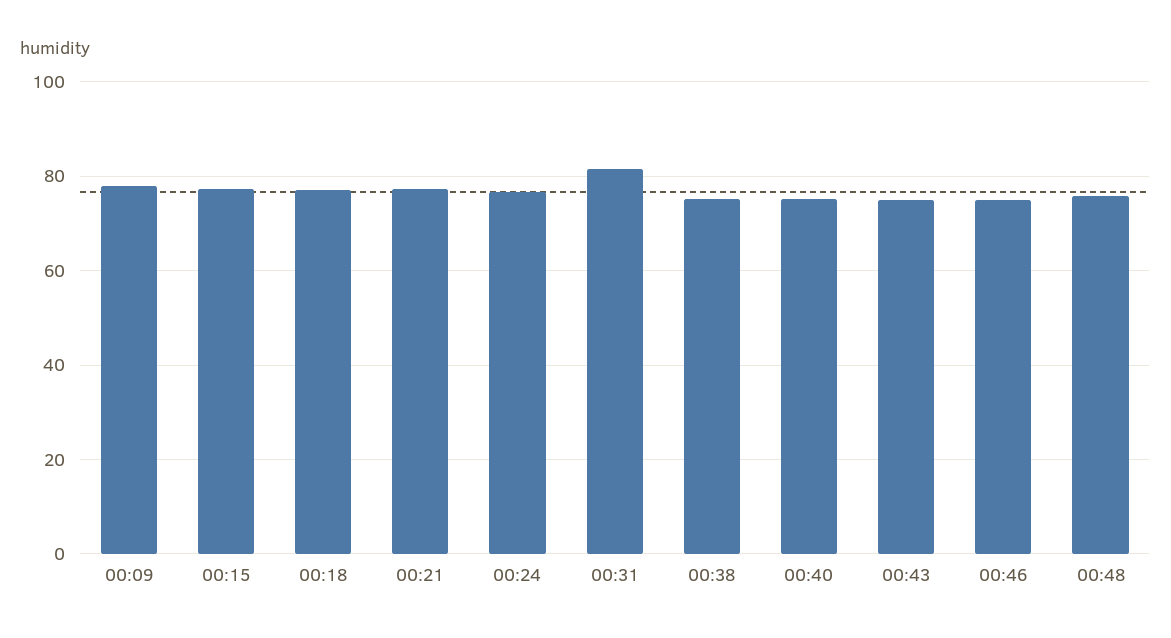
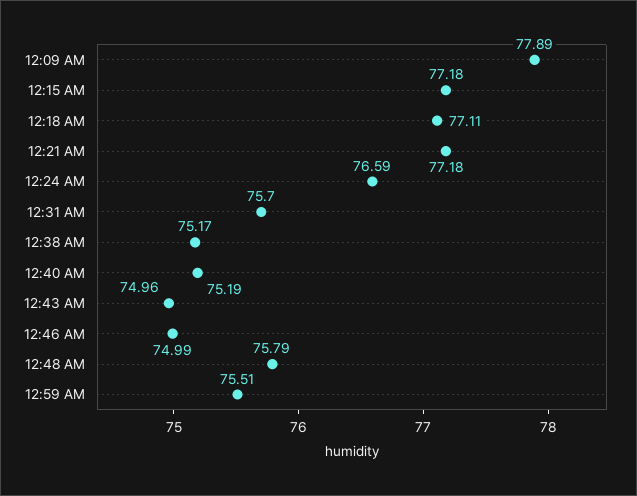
00:31: 82 -> 75.7
12:59 AM: none -> 75.51

